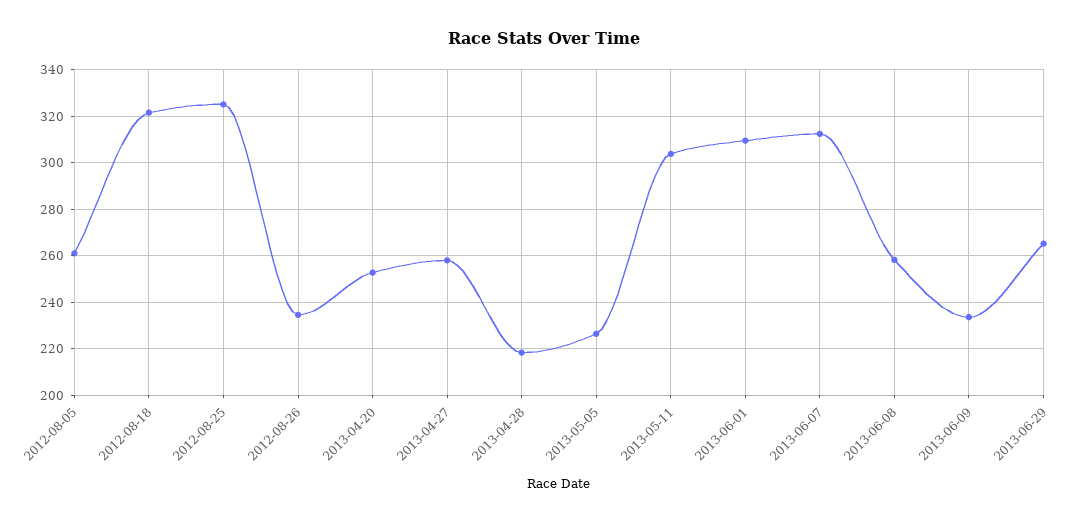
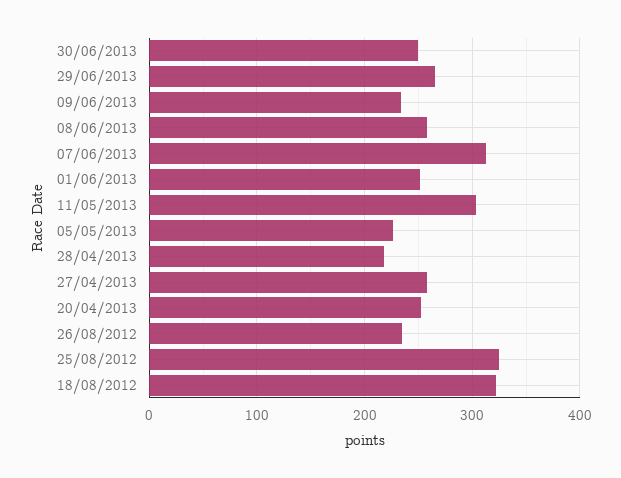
2012-08-05: 260 -> none
2013-06-01: 310 -> 250
30/06/2013: none -> 250

